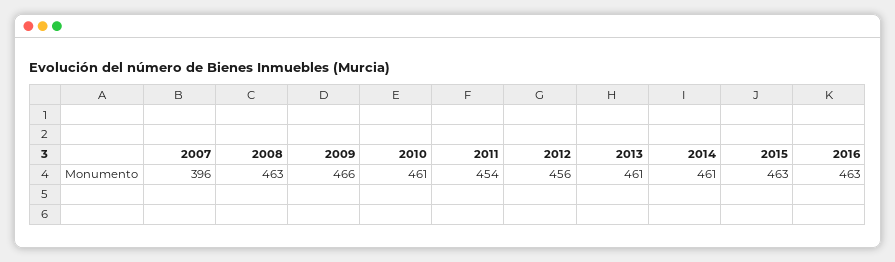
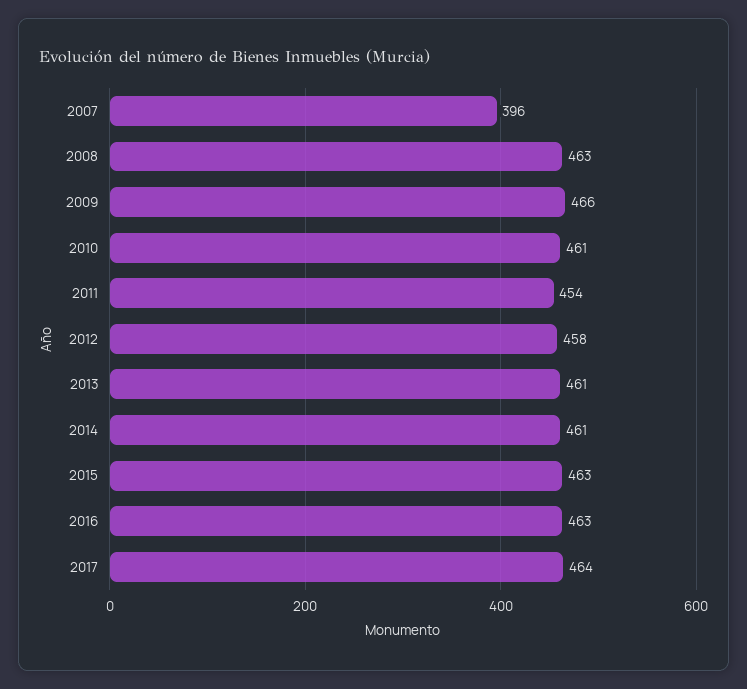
2012: 456 -> 458
2017: none -> 464

